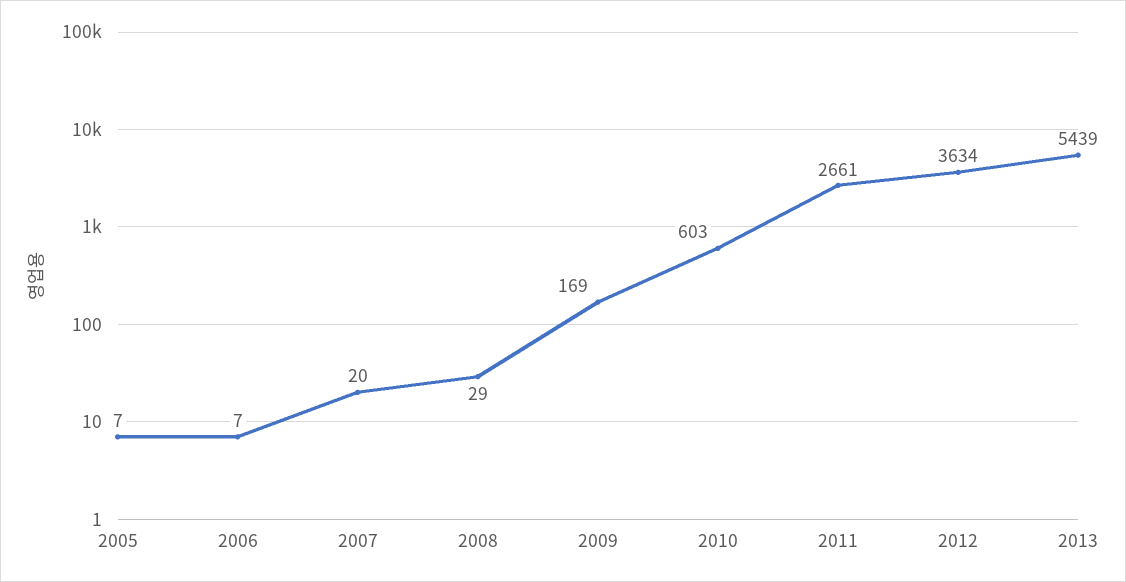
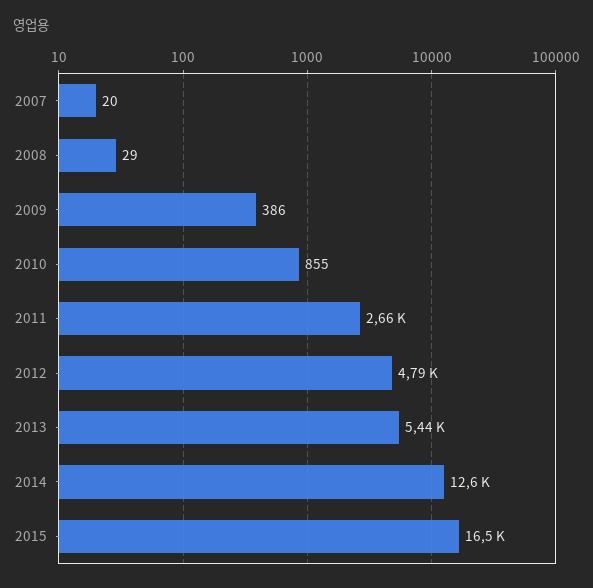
2005: 7 -> none
2006: 7 -> none
2009: 169 -> 386
2010: 603 -> 855
2012: 3634 -> 4790
2014: none -> 12600
2015: none -> 16500

